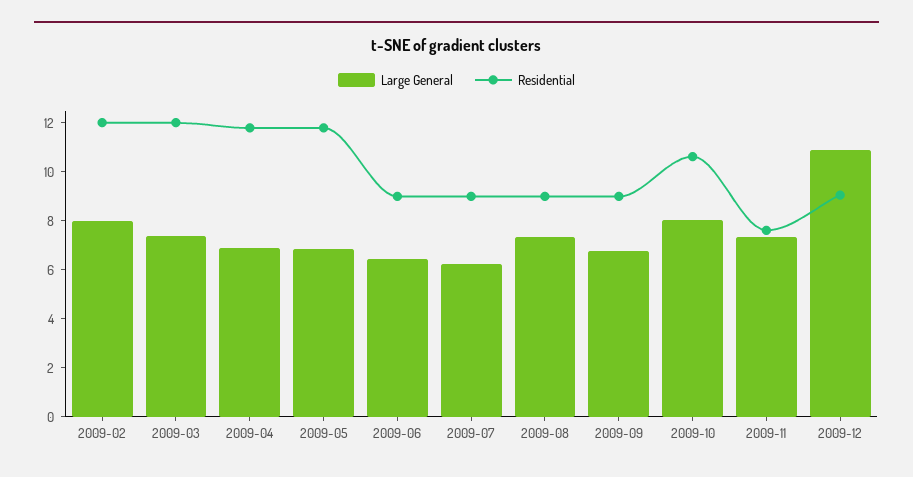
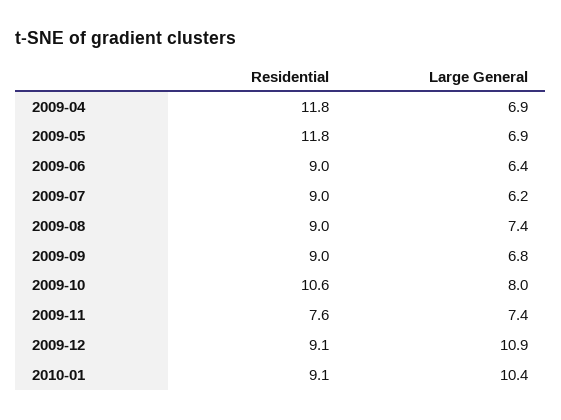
Large General, 2009-02: 8 -> none
Residential, 2009-02: 12 -> none
Large General, 2009-03: 7.5 -> none
Residential, 2009-03: 12 -> none
Residential, 2010-01: none -> 9.1
Large General, 2010-01: none -> 10.4

